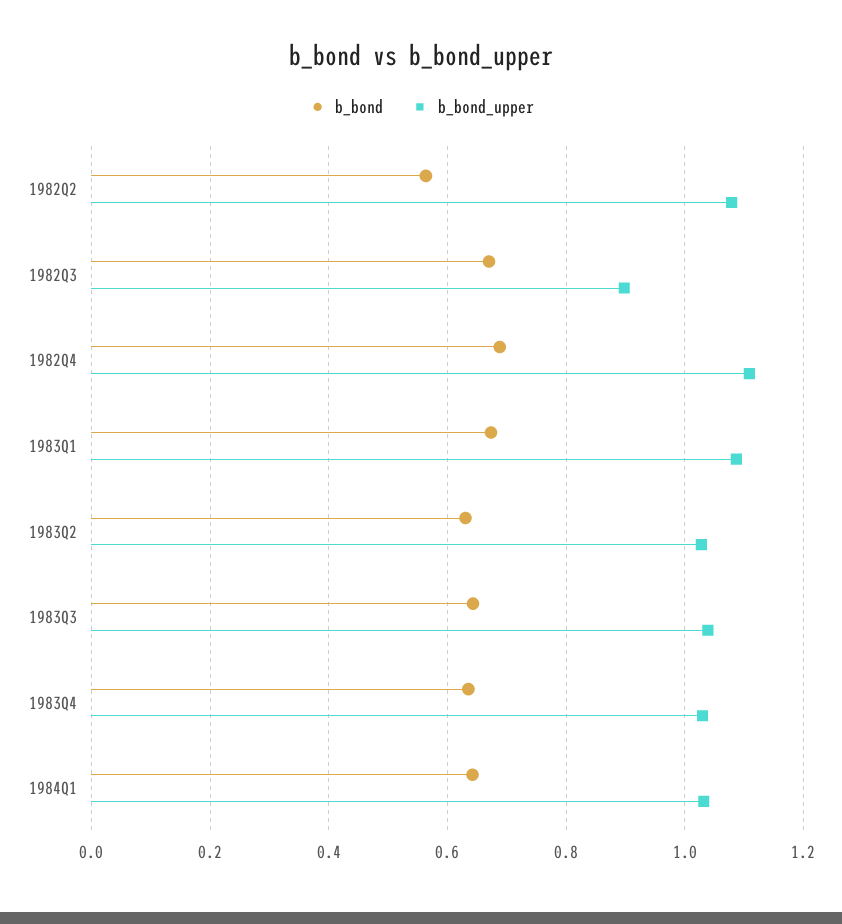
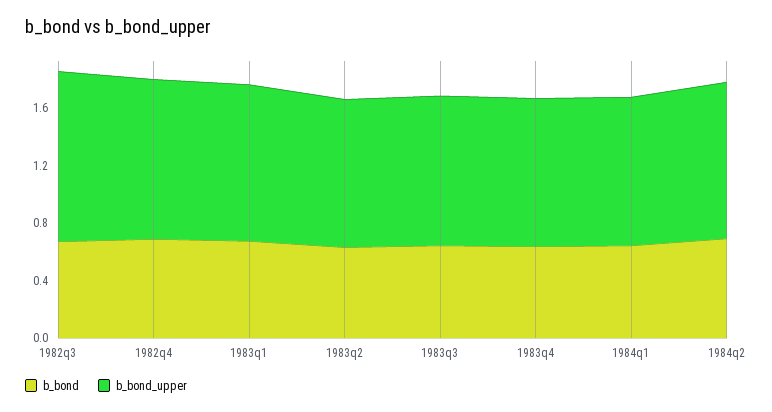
b_bond, 1982Q2: 0.56 -> none
b_bond_upper, 1982Q2: 1.08 -> none
b_bond_upper, 1982Q3: 0.9 -> 1.2
b_bond, 1984q2: none -> 0.7
b_bond_upper, 1984q2: none -> 1.1

